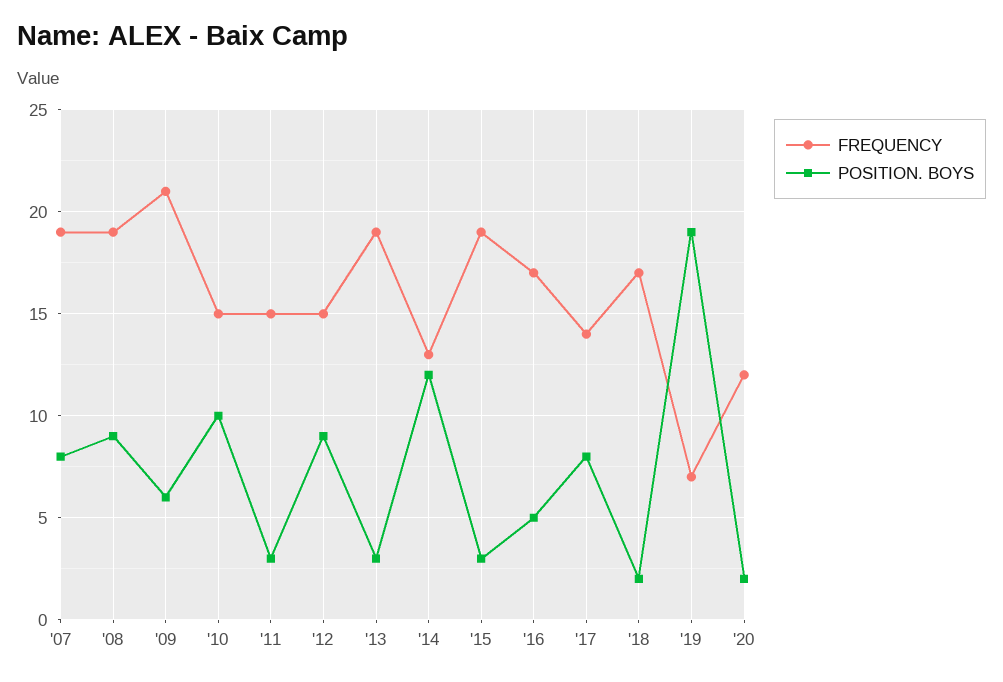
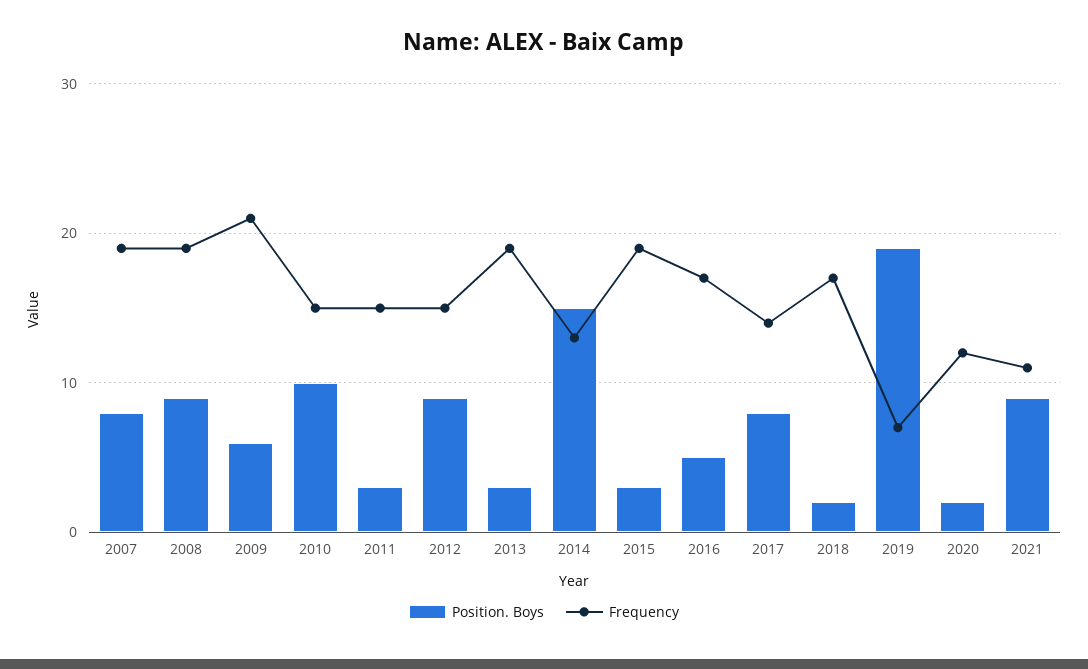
POSITION. BOYS, '14: 12 -> 15
POSITION. BOYS, 2021: none -> 9
FREQUENCY, 2021: none -> 11

